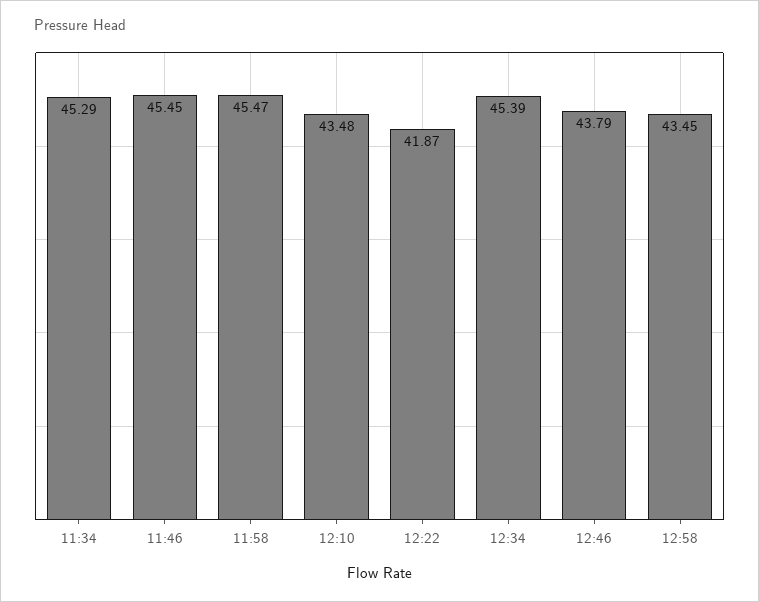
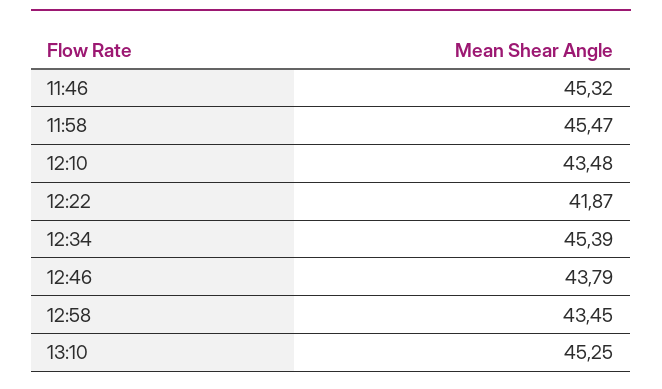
11:34: 45.29 -> none
11:46: 45.45 -> 45.32
13:10: none -> 45.25

